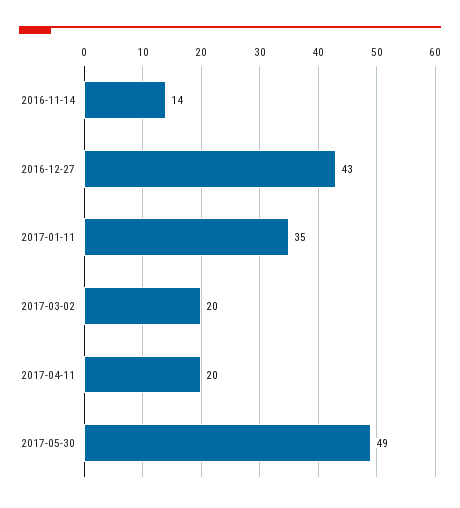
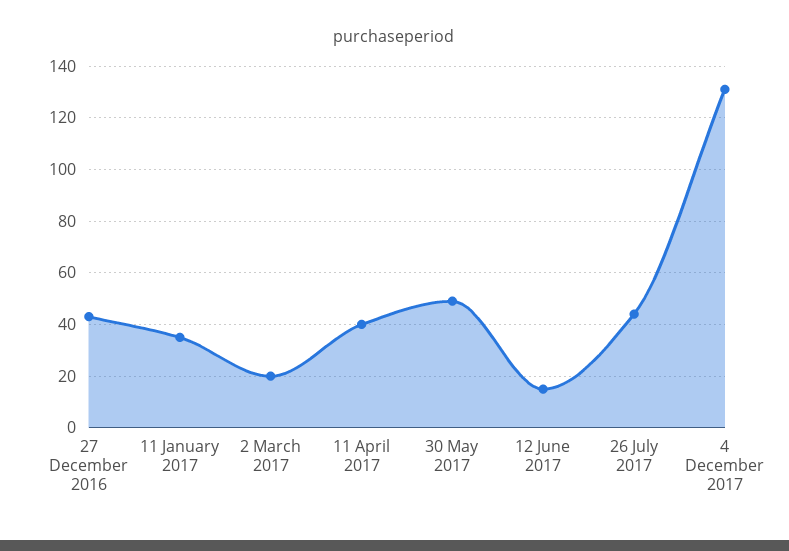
2016-11-14: 14 -> none
2017-04-11: 20 -> 40
12 June 2017: none -> 15
26 July 2017: none -> 45
4 December 2017: none -> 130

